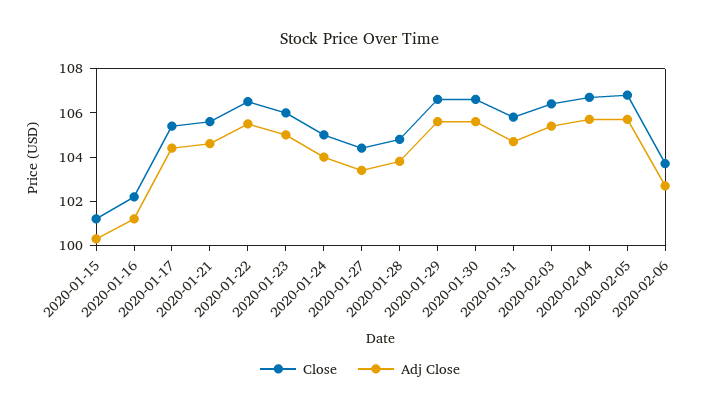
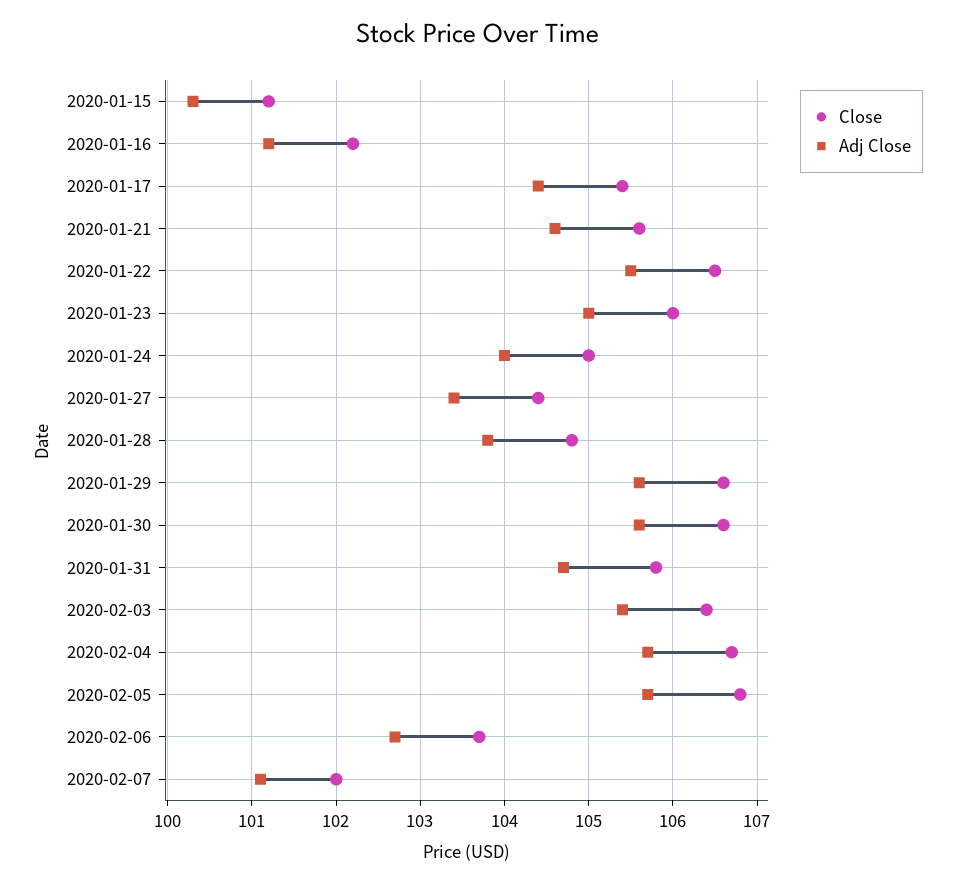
Close, 2020-02-07: none -> 102
Adj Close, 2020-02-07: none -> 101.1

